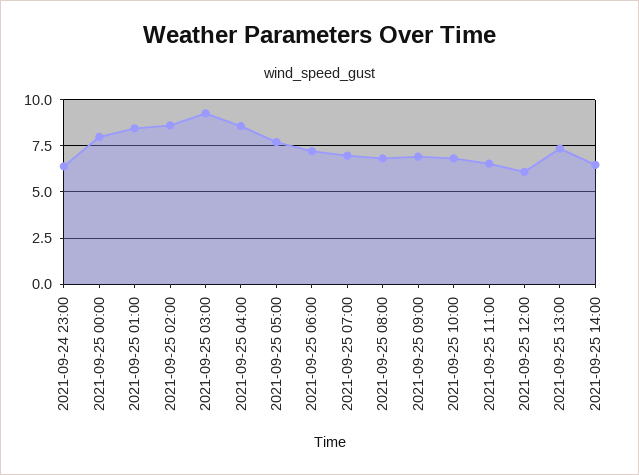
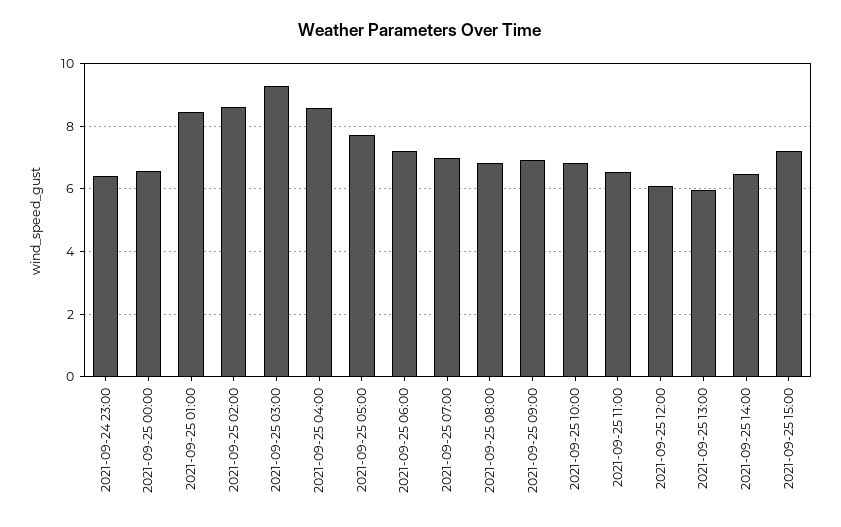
2021-09-25 00:00: 8 -> 6.6
2021-09-25 13:00: 7.5 -> 6
2021-09-25 15:00: none -> 7.2

